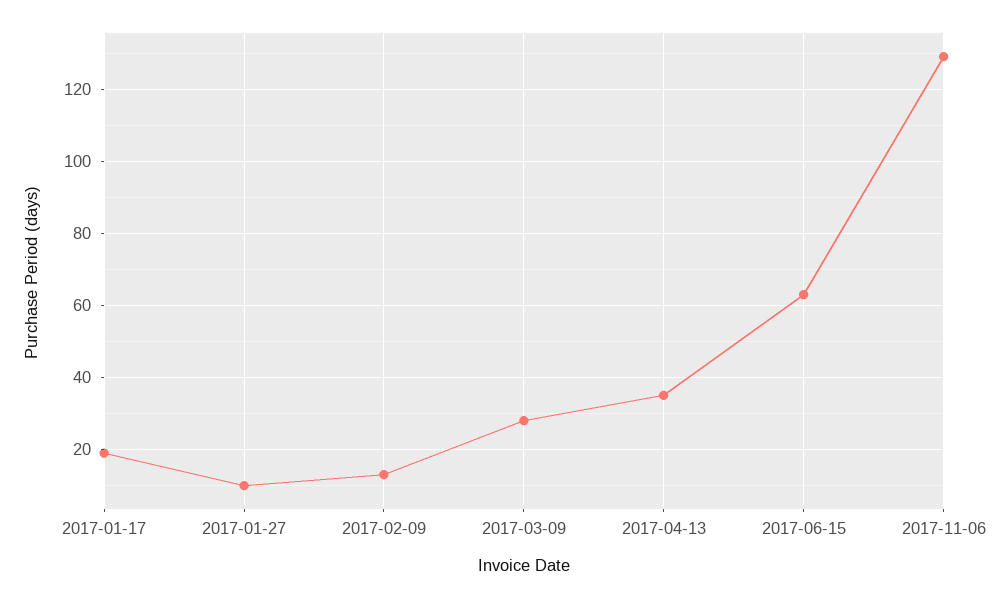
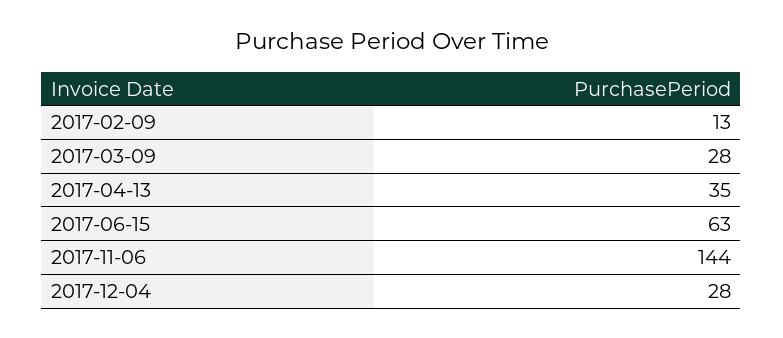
2017-01-17: 20 -> none
2017-01-27: 10 -> none
2017-11-06: 130 -> 144
2017-12-04: none -> 28

